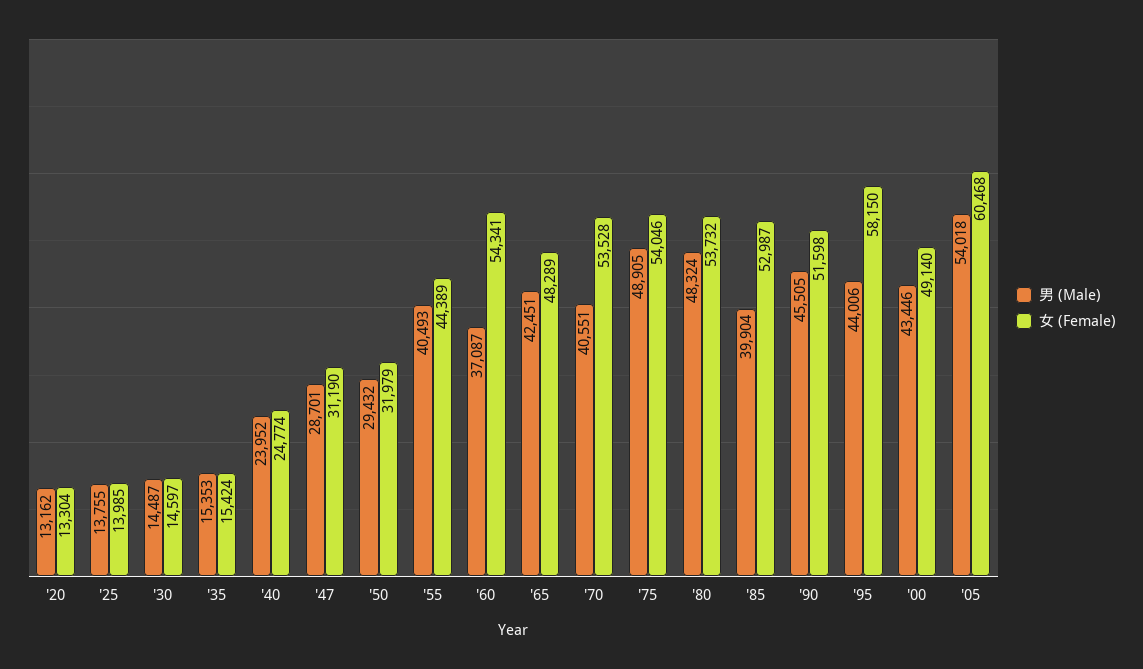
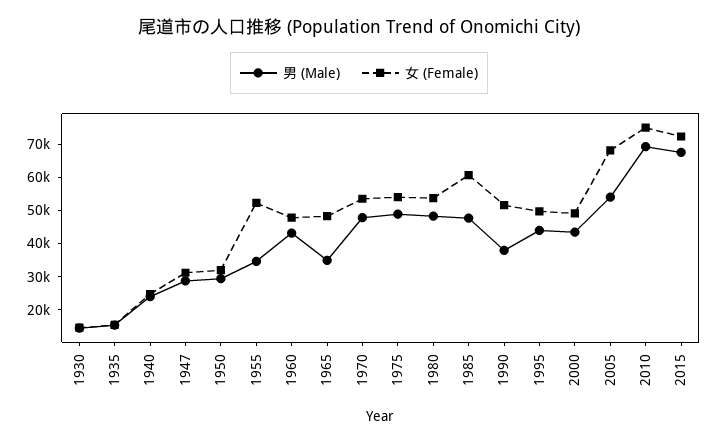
男 (Male), '20: 13162 -> none
女 (Female), '20: 13304 -> none
男 (Male), '25: 13755 -> none
女 (Female), '25: 13985 -> none
男 (Male), '55: 40493 -> 35000
女 (Female), '55: 44389 -> 52500
男 (Male), '60: 37087 -> 42500
女 (Female), '60: 54341 -> 47500
男 (Male), '65: 42451 -> 35000
男 (Male), '70: 40551 -> 47500
男 (Male), '85: 39904 -> 47500
女 (Female), '85: 52987 -> 60000
男 (Male), '90: 45505 -> 37500
女 (Female), '95: 58150 -> 50000
女 (Female), '05: 60468 -> 67500
男 (Male), 2010: none -> 70000
女 (Female), 2010: none -> 75000
男 (Male), 2015: none -> 67500
女 (Female), 2015: none -> 72500

